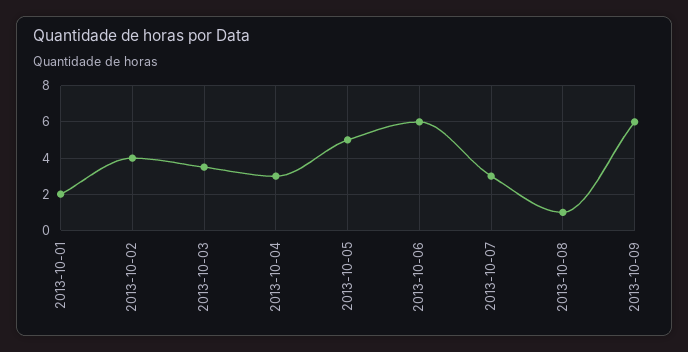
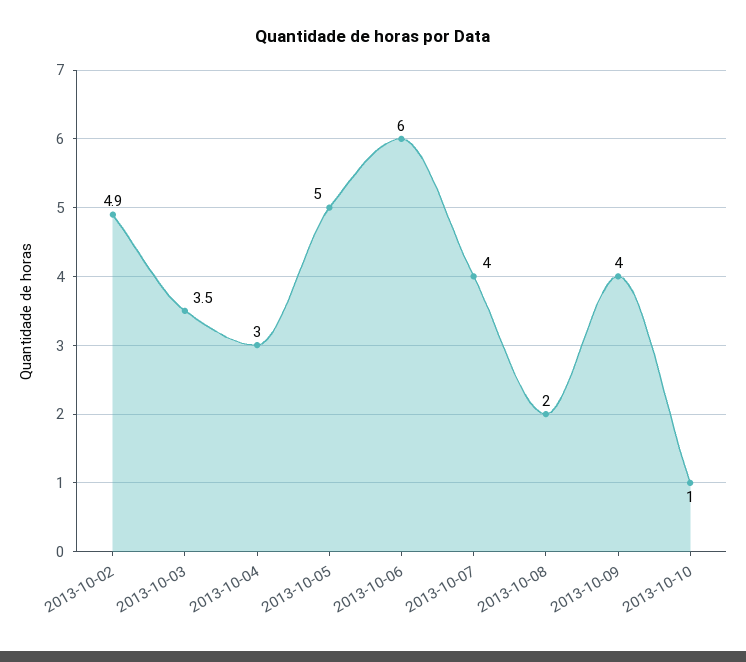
2013-10-01: 2 -> none
2013-10-02: 4 -> 4.9
2013-10-07: 3 -> 4
2013-10-08: 1 -> 2
2013-10-09: 6 -> 4
2013-10-10: none -> 1

